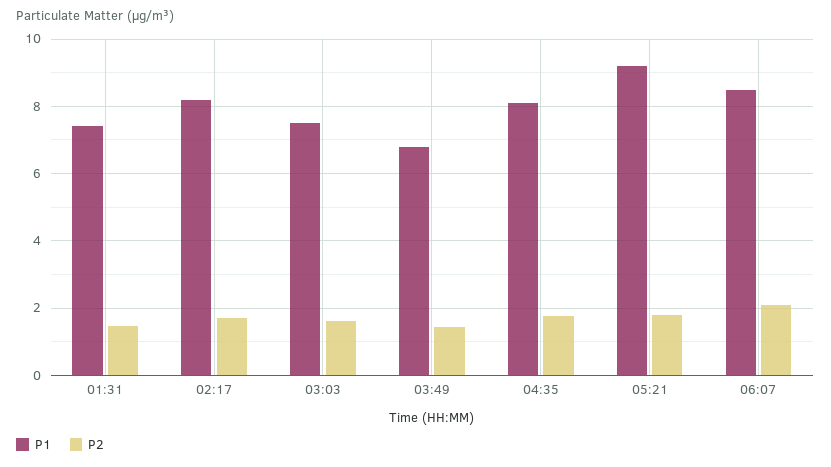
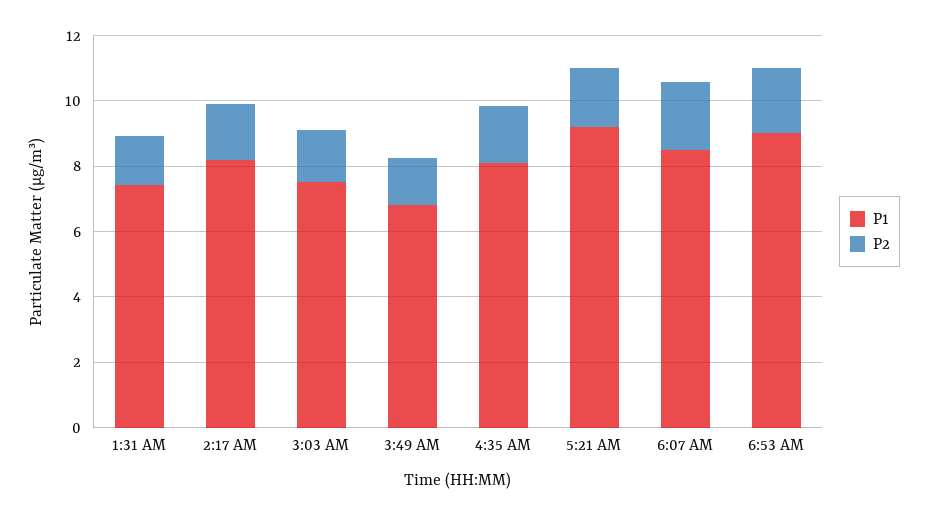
P1, 6:53 AM: none -> 9
P2, 6:53 AM: none -> 2

